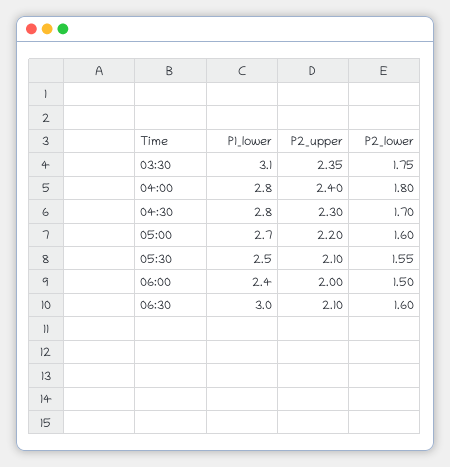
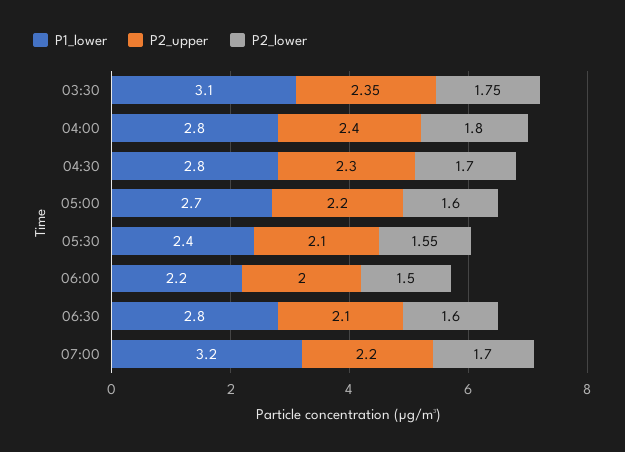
P1_lower, 05:30: 2.5 -> 2.4
P1_lower, 06:00: 2.4 -> 2.2
P1_lower, 06:30: 3 -> 2.8
P1_lower, 07:00: none -> 3.2
P2_upper, 07:00: none -> 2.2
P2_lower, 07:00: none -> 1.7

